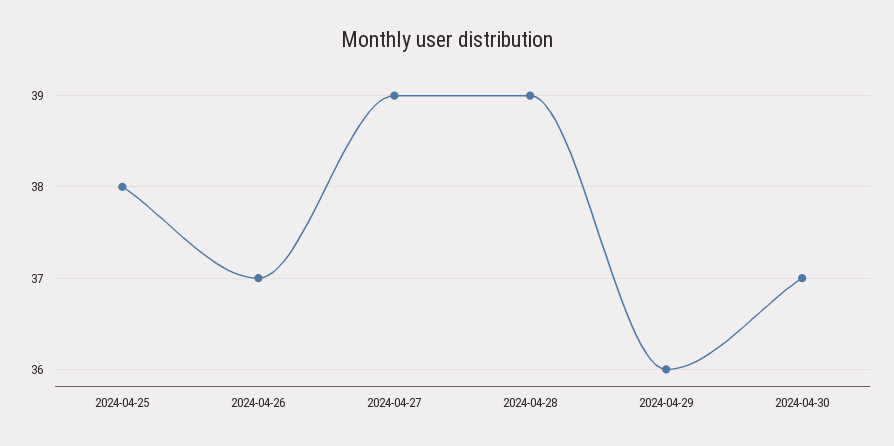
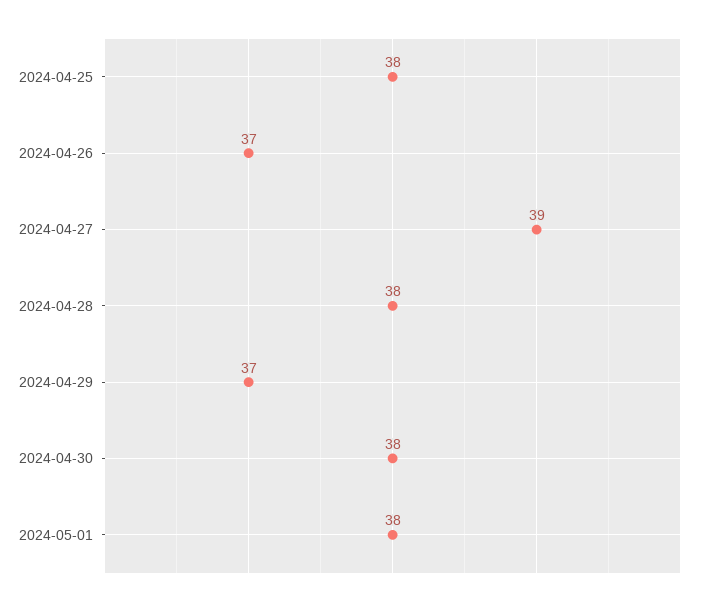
2024-04-28: 39 -> 38
2024-04-29: 36 -> 37
2024-04-30: 37 -> 38
2024-05-01: none -> 38

